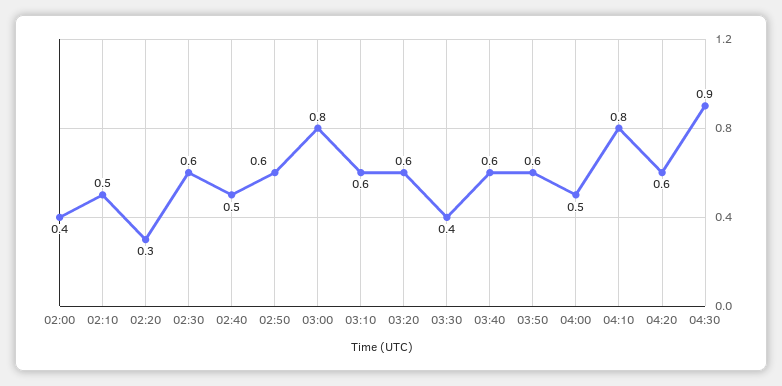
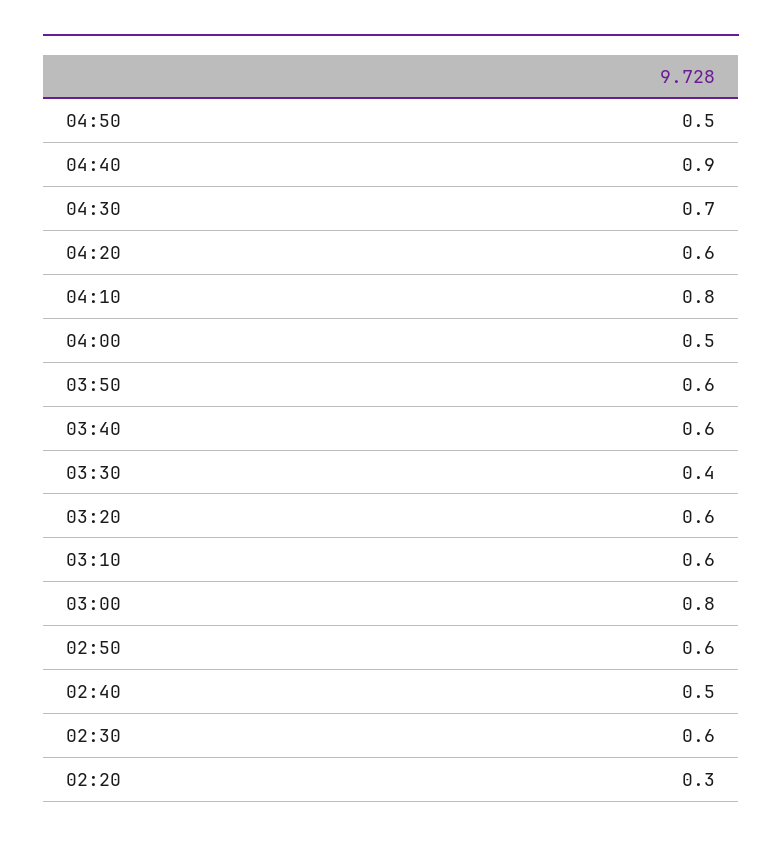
02:00: 0.4 -> none
02:10: 0.5 -> none
04:30: 0.9 -> 0.7
04:50: none -> 0.5
04:40: none -> 0.9

